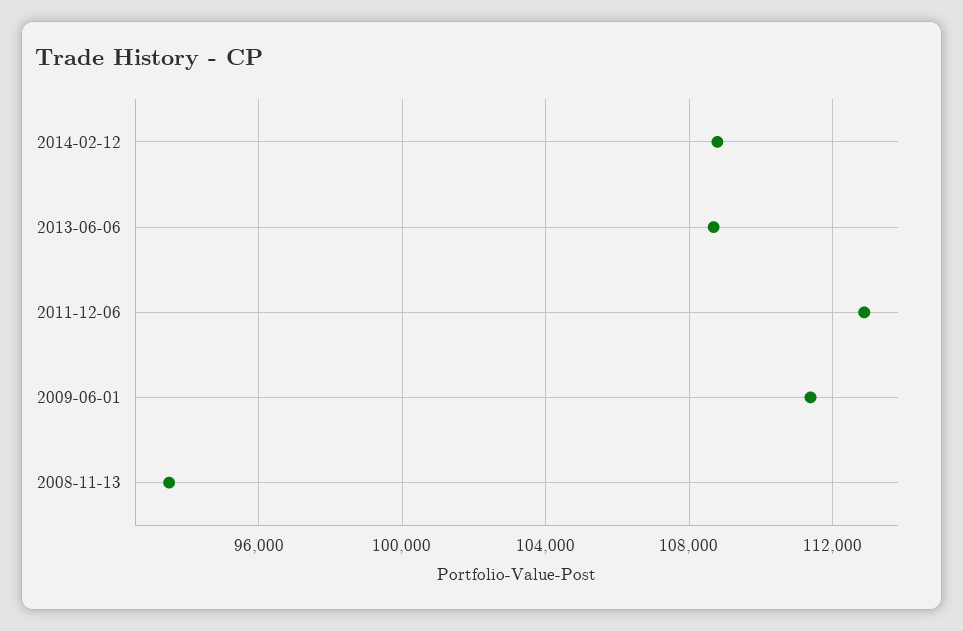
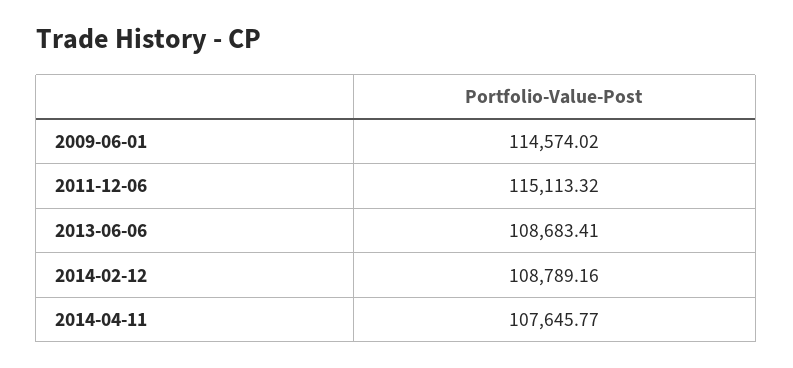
2011-12-06: 113000 -> 115113.32
2009-06-01: 111500 -> 114574.02
2008-11-13: 93500 -> none
2014-04-11: none -> 107645.77

